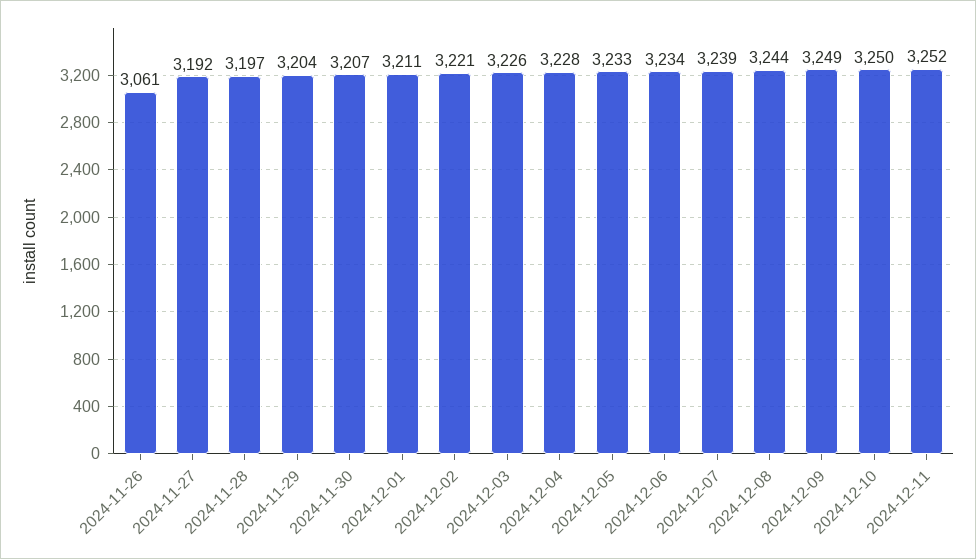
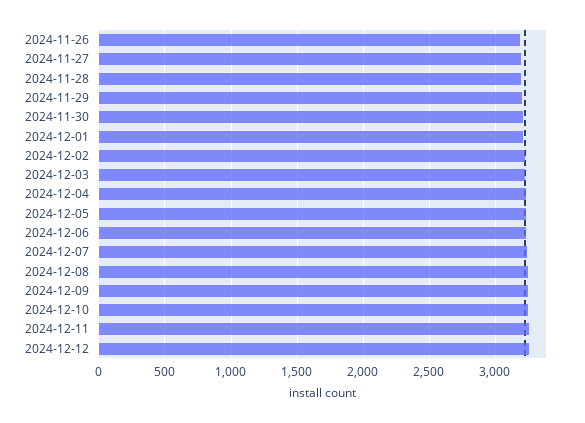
2024-11-26: 3061 -> 3200
2024-12-12: none -> 3250

